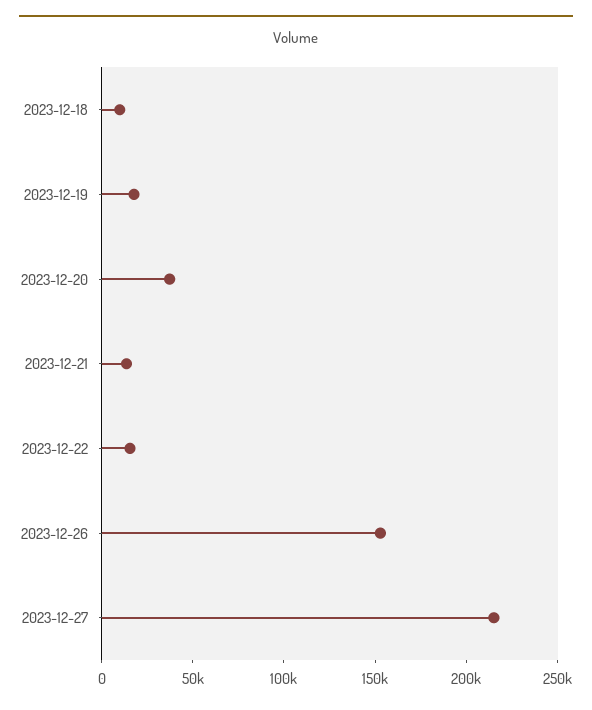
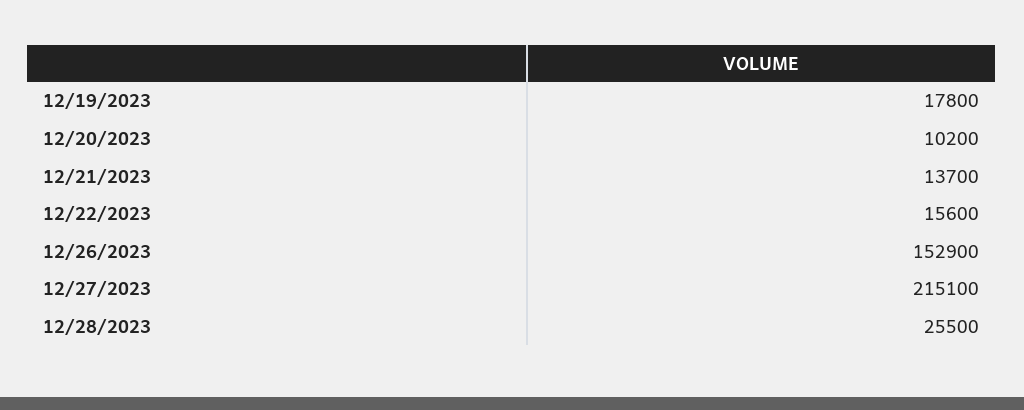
2023-12-18: 10000 -> none
2023-12-20: 40000 -> 10200
12/28/2023: none -> 25500

